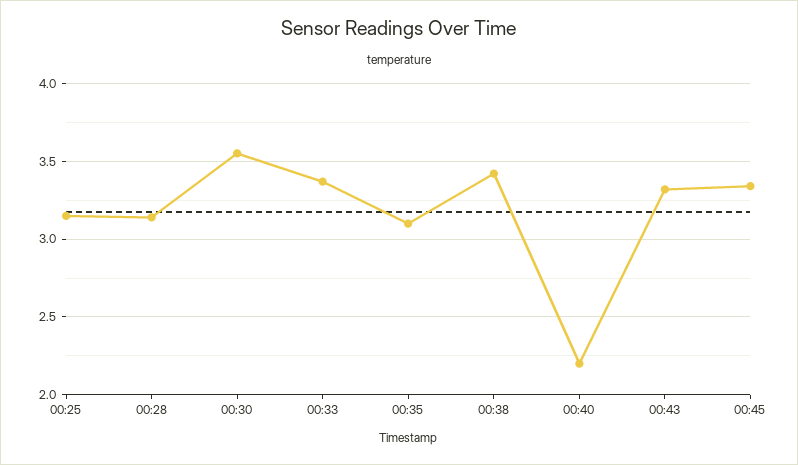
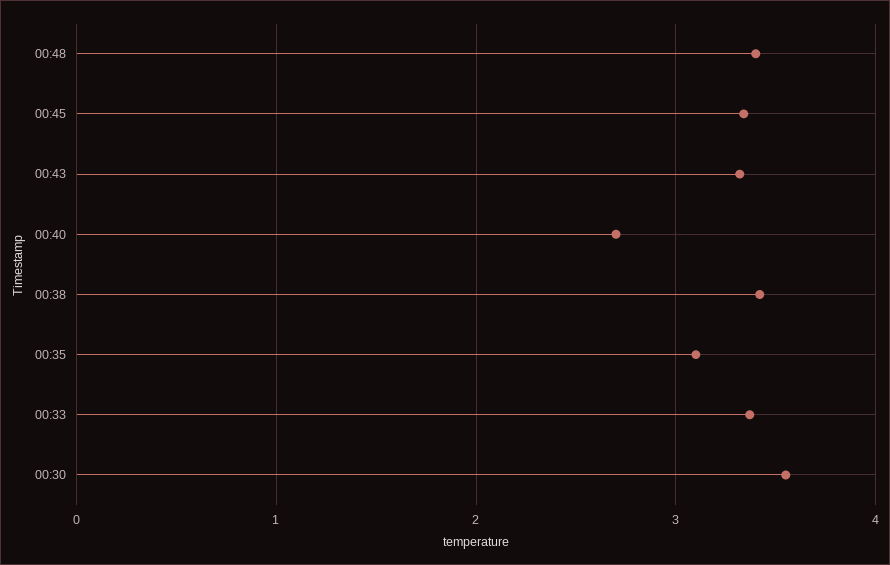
00:25: 3.15 -> none
00:28: 3.15 -> none
00:40: 2.2 -> 2.7
00:48: none -> 3.4

